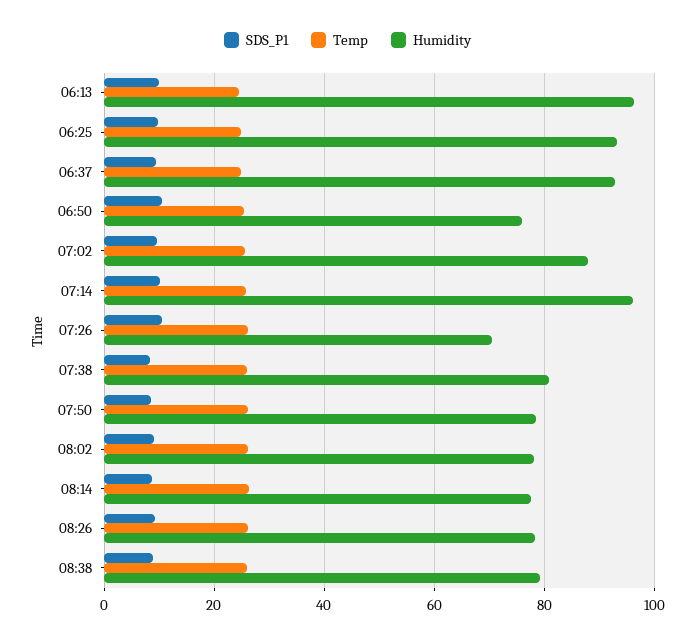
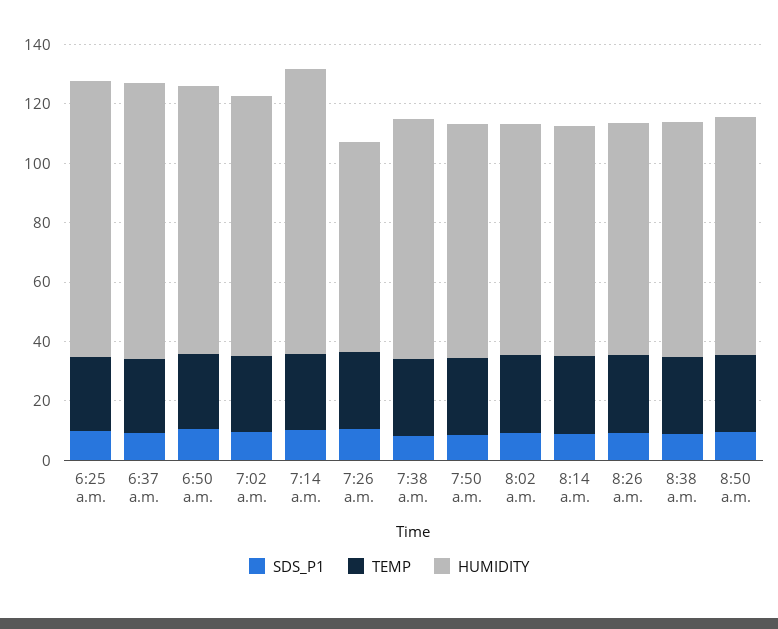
SDS_P1, 06:13: 10 -> none
Temp, 06:13: 24 -> none
Humidity, 06:13: 96 -> none
Humidity, 06:50: 76 -> 90
SDS_P1, 8:50 a.m.: none -> 10
Temp, 8:50 a.m.: none -> 25
Humidity, 8:50 a.m.: none -> 80

